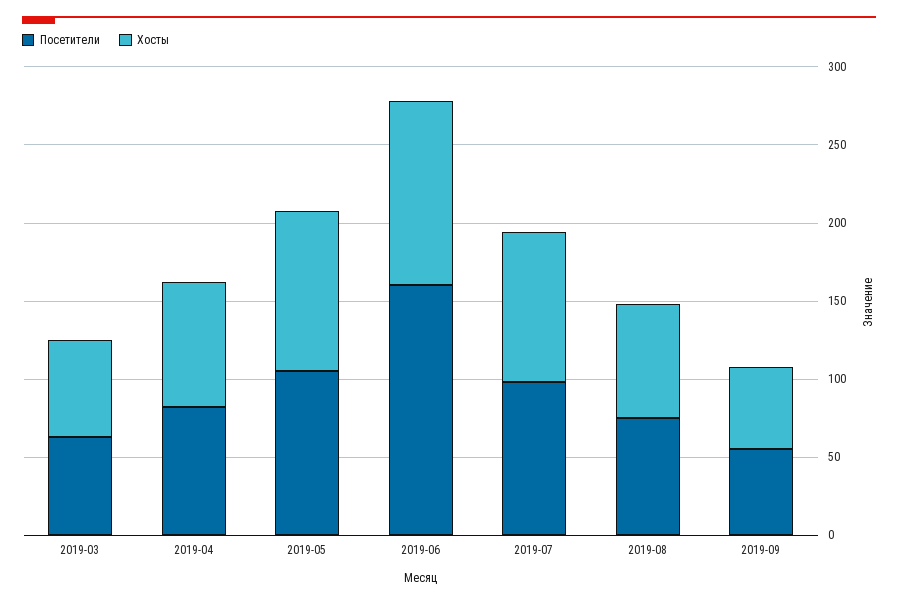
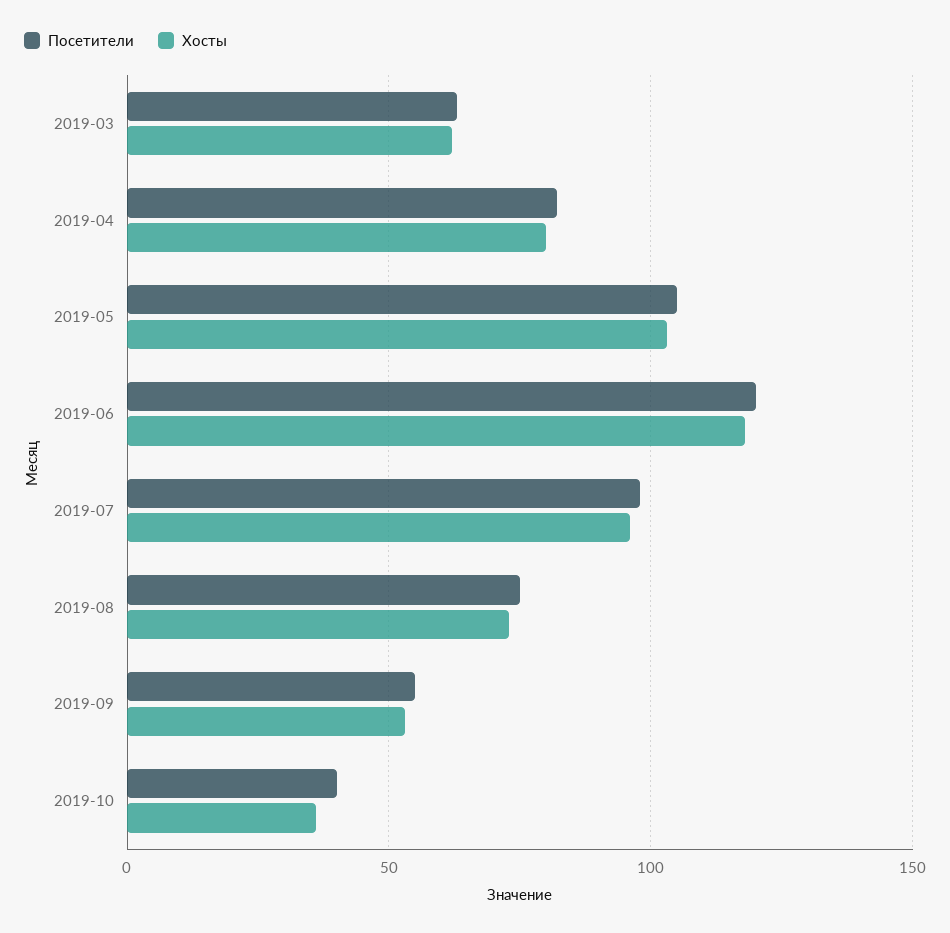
Посетители, 2019-06: 160 -> 120
Посетители, 2019-10: none -> 40
Хосты, 2019-10: none -> 35

